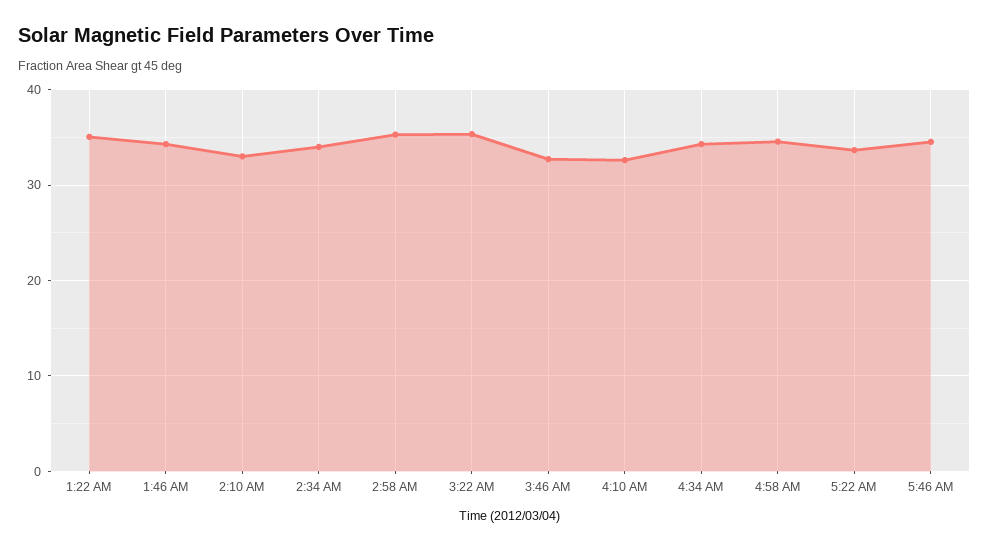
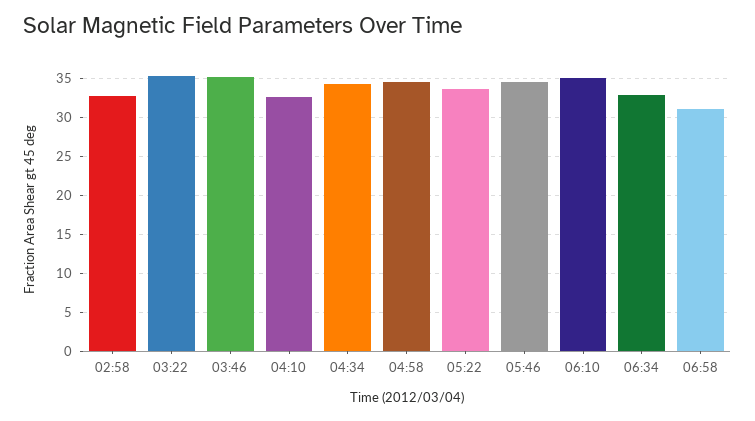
1:22 AM: 35 -> none
1:46 AM: 34 -> none
2:10 AM: 33 -> none
2:34 AM: 34 -> none
2:58 AM: 35 -> 33
3:46 AM: 33 -> 35
06:10: none -> 35
06:34: none -> 33
06:58: none -> 31

